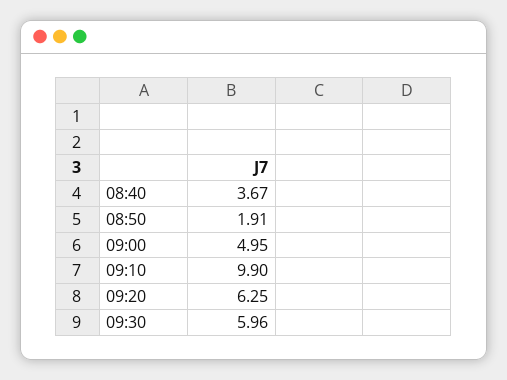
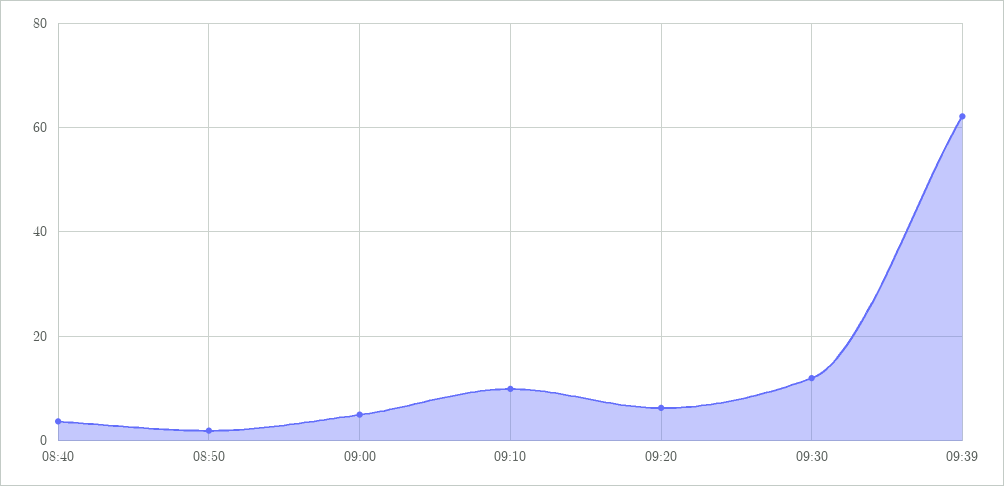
09:30: 5.96 -> 12
09:39: none -> 62

